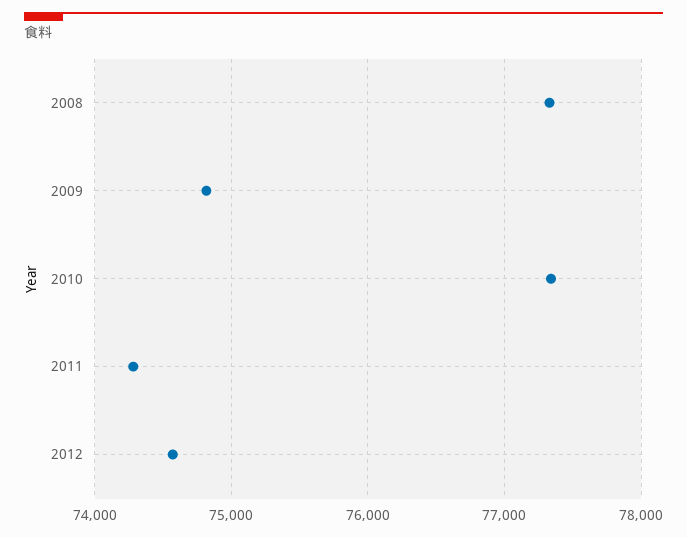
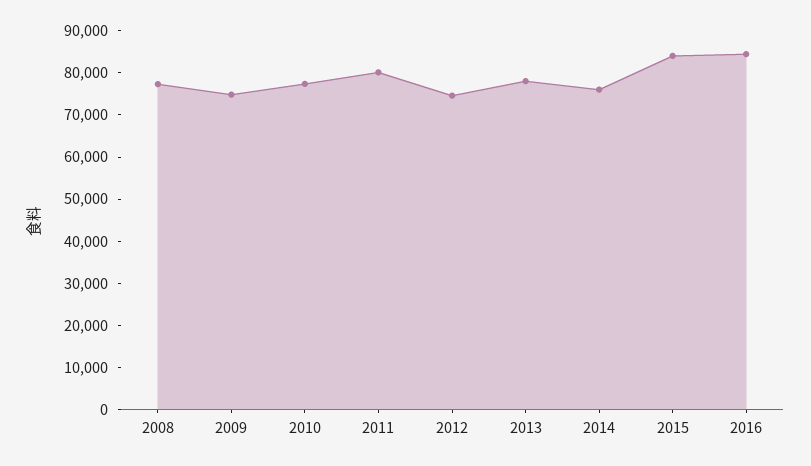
2011: 74300 -> 80000
2013: none -> 78000
2014: none -> 76000
2015: none -> 84000
2016: none -> 84000

